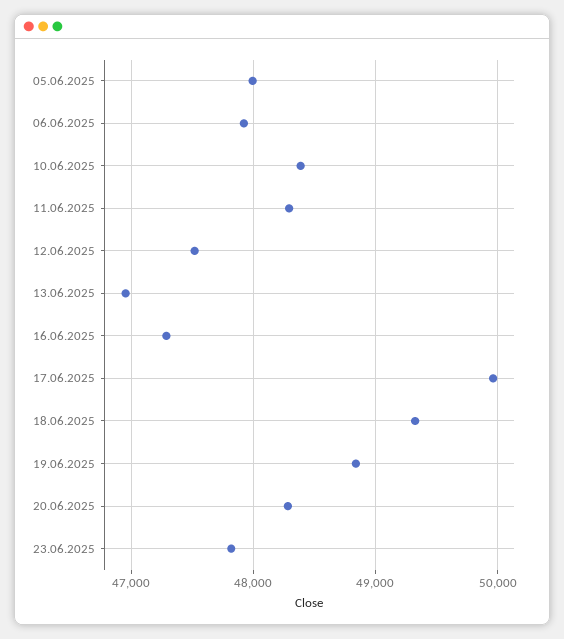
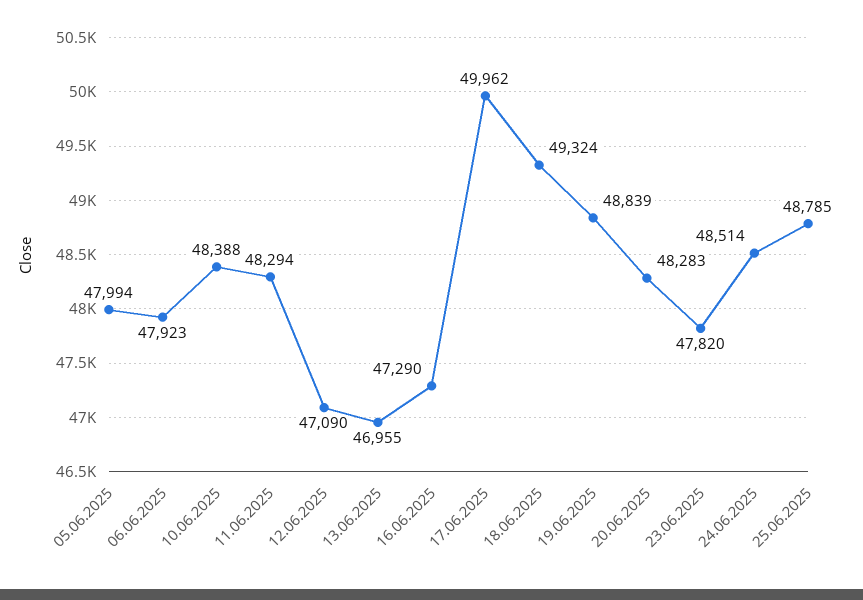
12.06.2025: 47500 -> 47090
24.06.2025: none -> 48514
25.06.2025: none -> 48785

